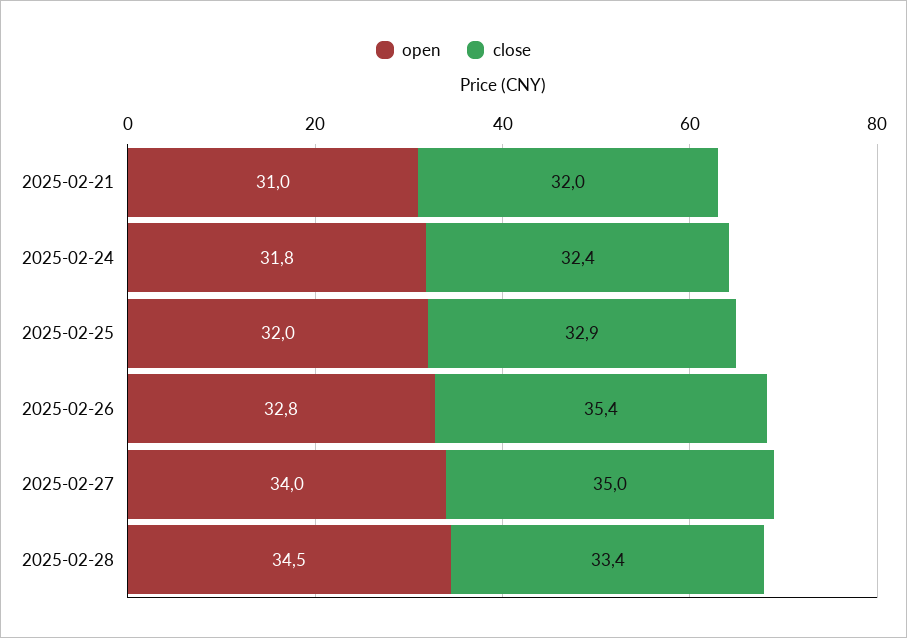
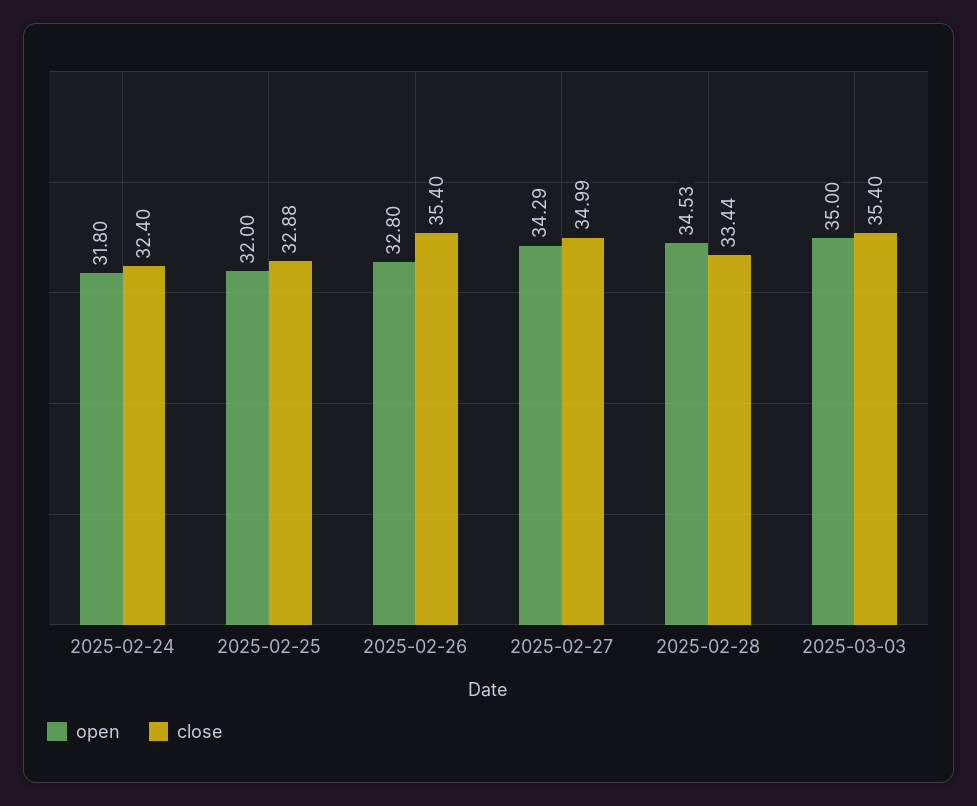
open, 2025-02-21: 31 -> none
close, 2025-02-21: 32 -> none
open, 2025-02-27: 34 -> 34.29
open, 2025-03-03: none -> 35
close, 2025-03-03: none -> 35.4

